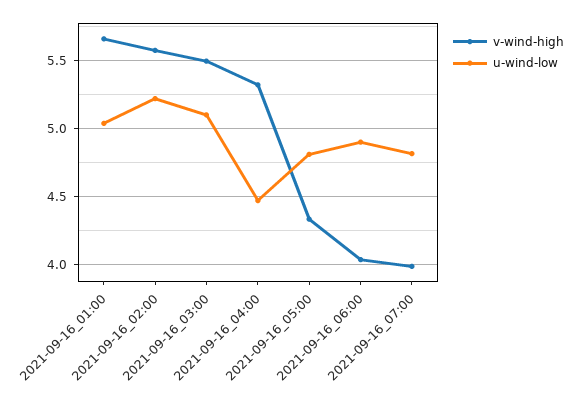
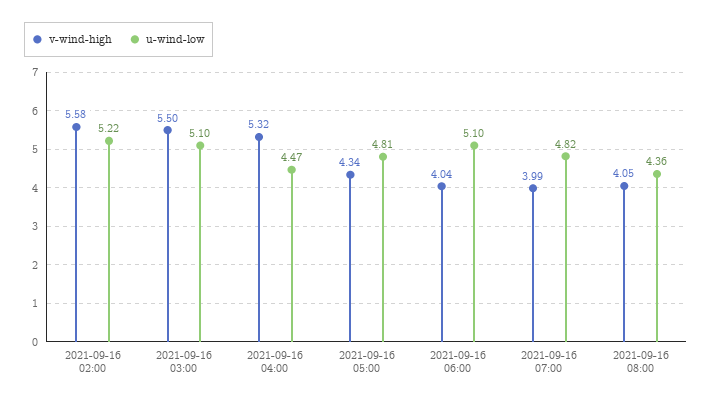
v-wind-high, 2021-09-16_01:00: 5.65 -> none
u-wind-low, 2021-09-16_01:00: 5.05 -> none
u-wind-low, 2021-09-16_06:00: 4.9 -> 5.1
v-wind-high, 2021-09-16 08:00: none -> 4.05
u-wind-low, 2021-09-16 08:00: none -> 4.36

